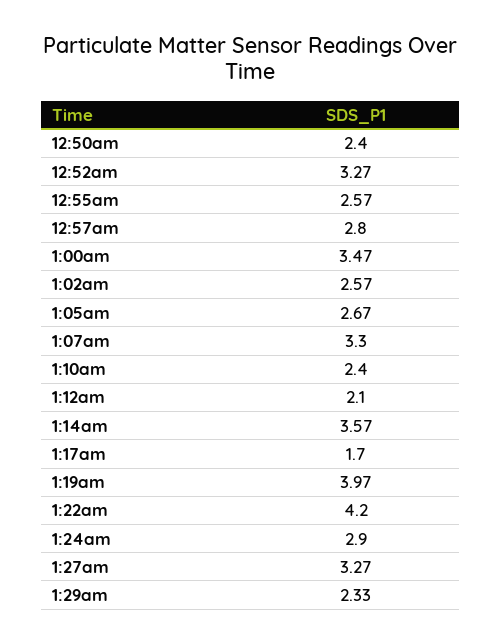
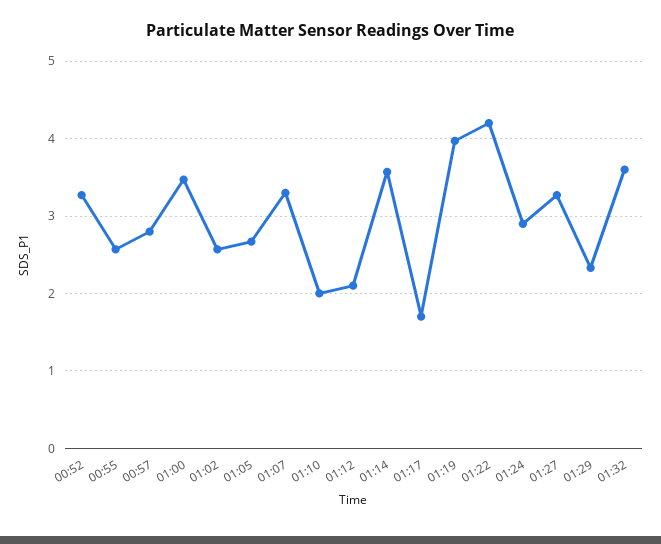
12:50am: 2.4 -> none
1:10am: 2.4 -> 2
01:32: none -> 3.6

